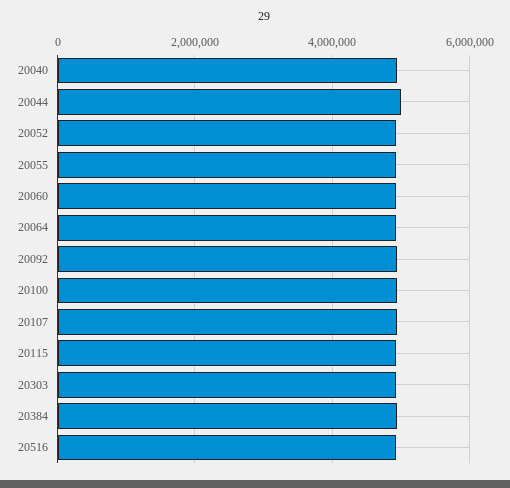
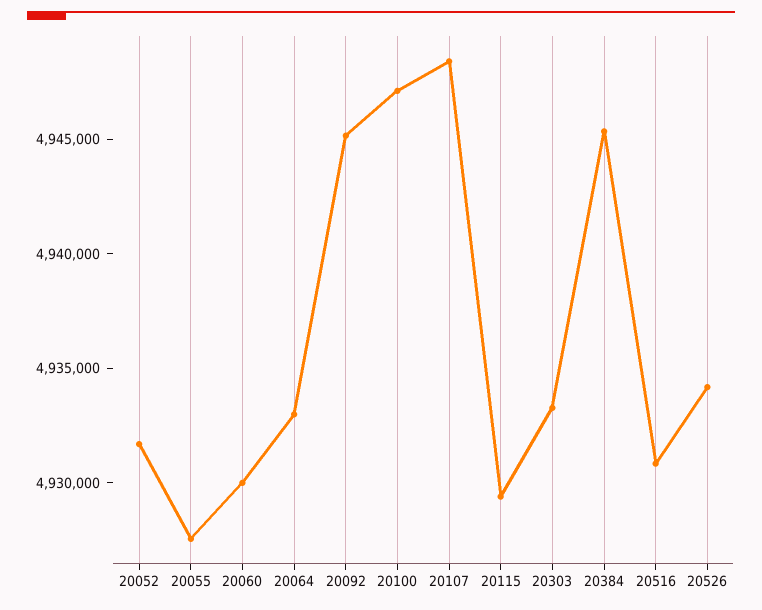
20040: 5000000 -> none
20044: 5000000 -> none
20526: none -> 4934000

